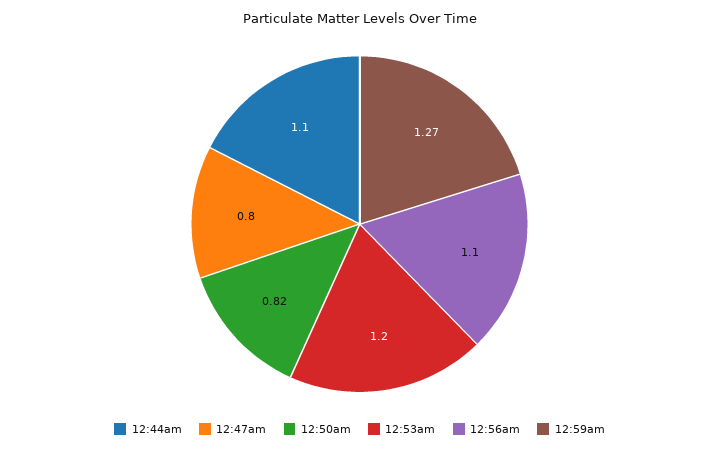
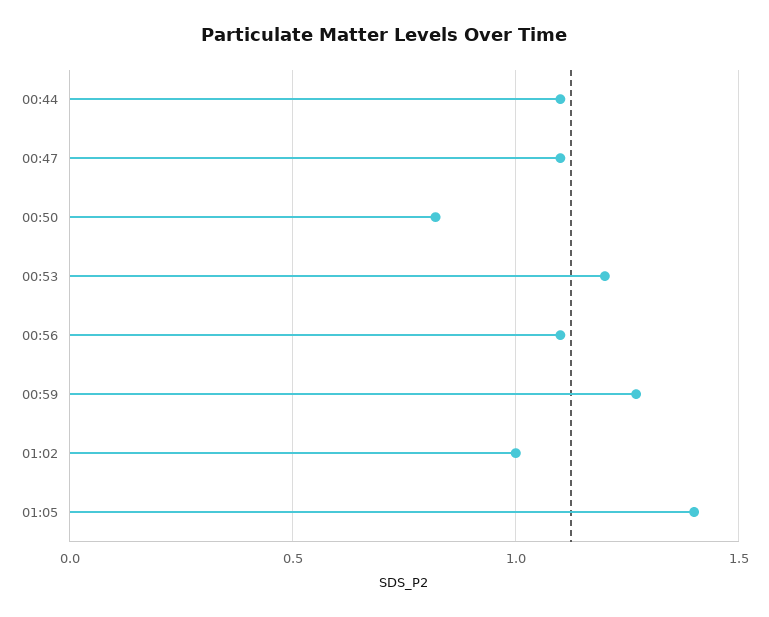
12:47am: 0.8 -> 1.1
01:02: none -> 1
01:05: none -> 1.4

